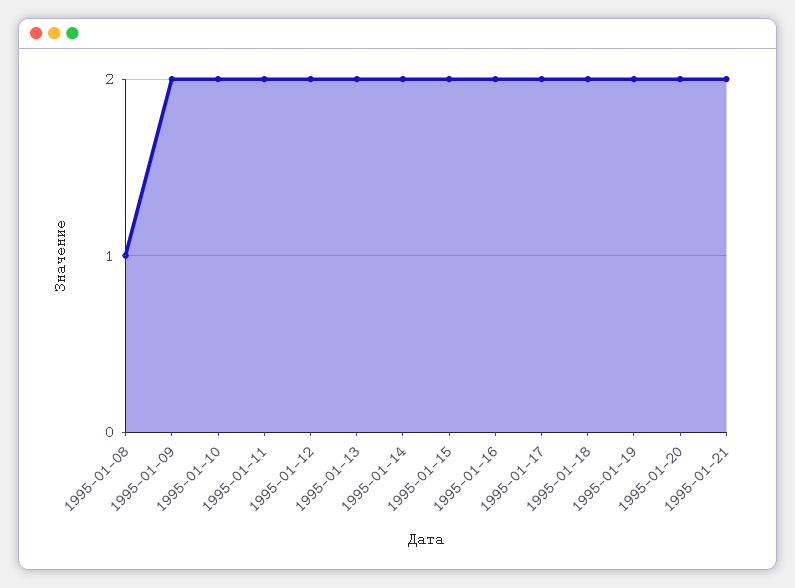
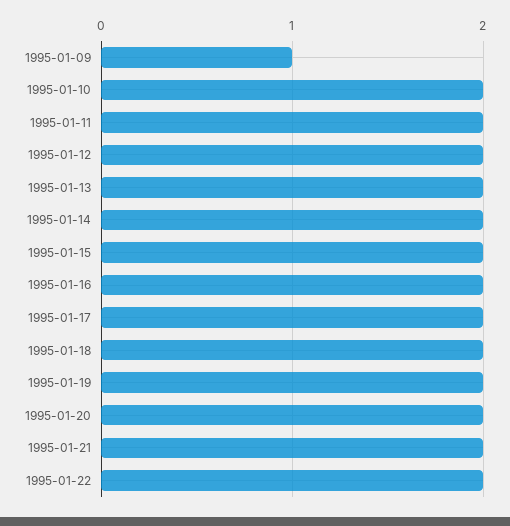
1995-01-08: 1 -> none
1995-01-09: 2 -> 1
1995-01-22: none -> 2

